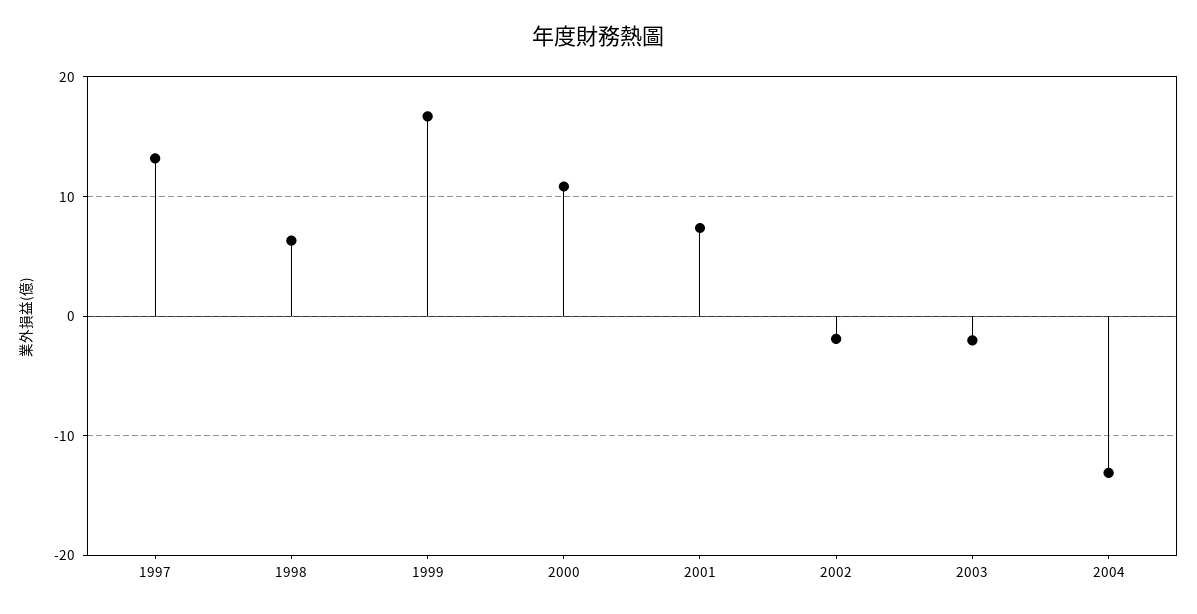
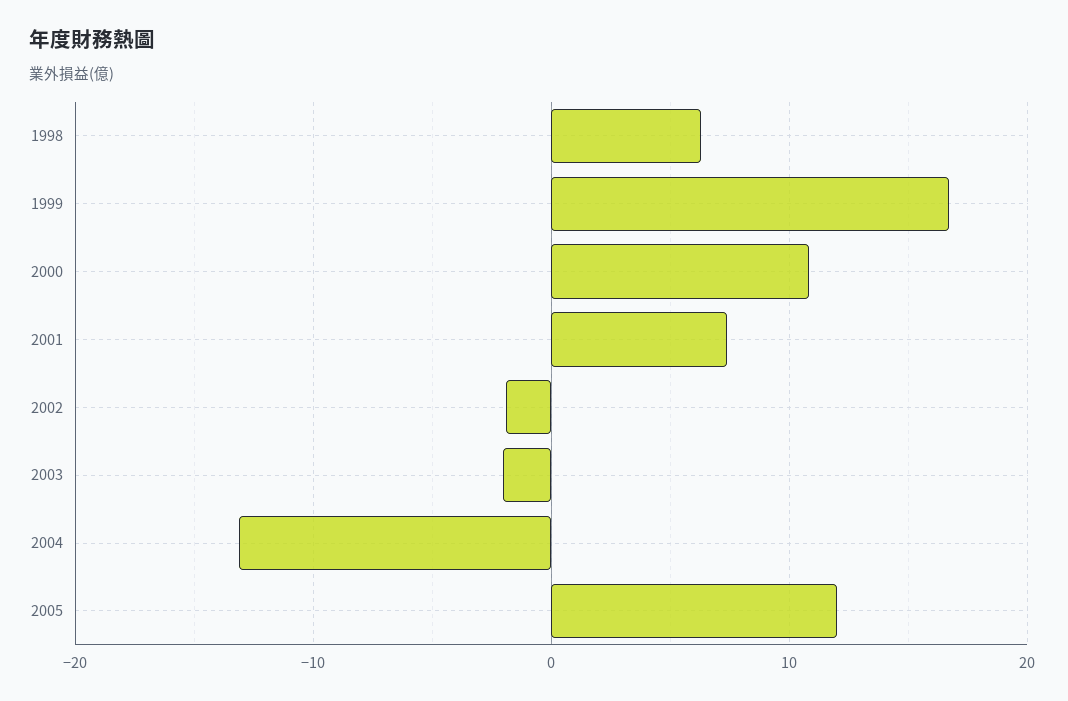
1997: 13 -> none
2005: none -> 12

